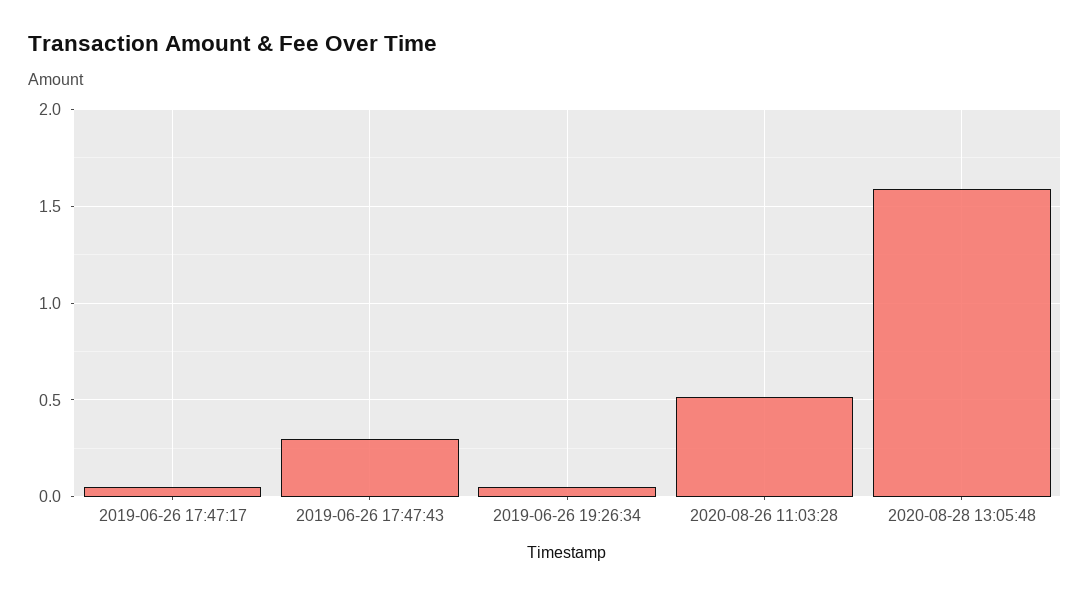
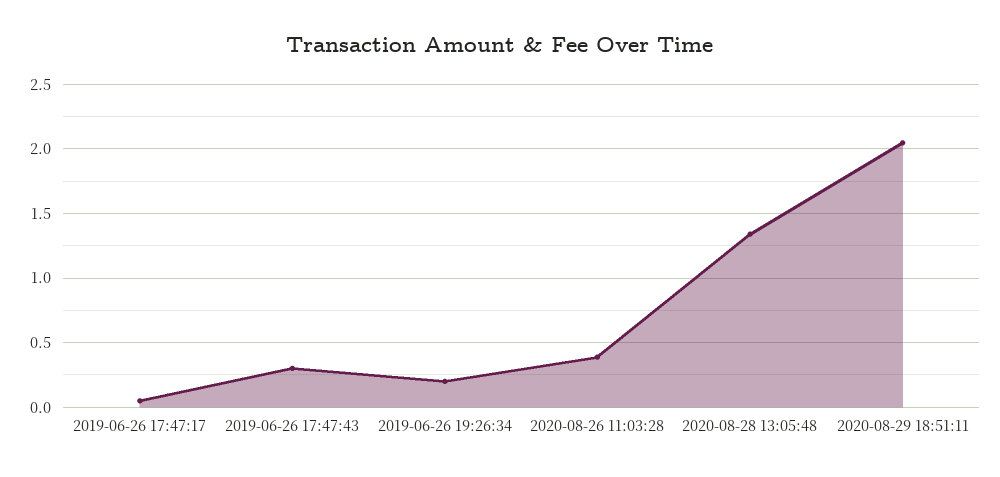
2019-06-26 19:26:34: 0.05 -> 0.2
2020-08-26 11:03:28: 0.5 -> 0.4
2020-08-28 13:05:48: 1.6 -> 1.35
2020-08-29 18:51:11: none -> 2.05

